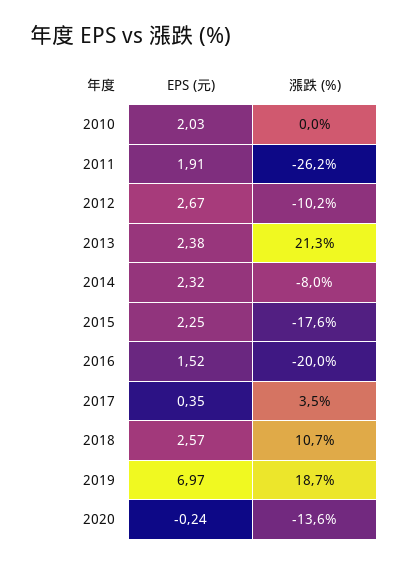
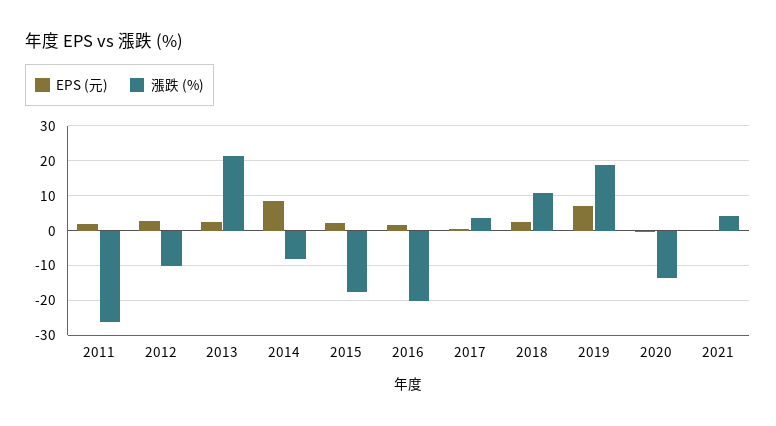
EPS (元), 2010: 2.03 -> none
漲跌 (%), 2010: 0 -> none
EPS (元), 2014: 2.32 -> 8
EPS (元), 2021: none -> 0
漲跌 (%), 2021: none -> 4

